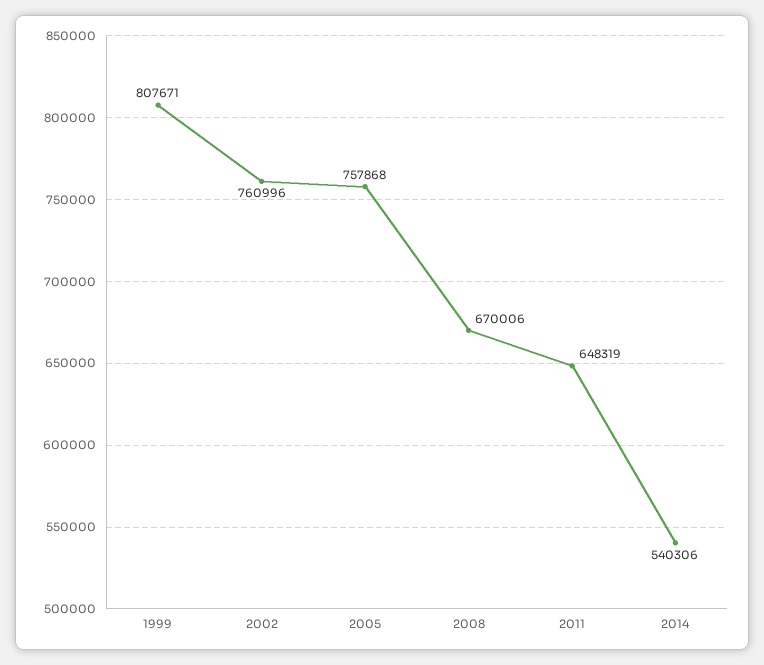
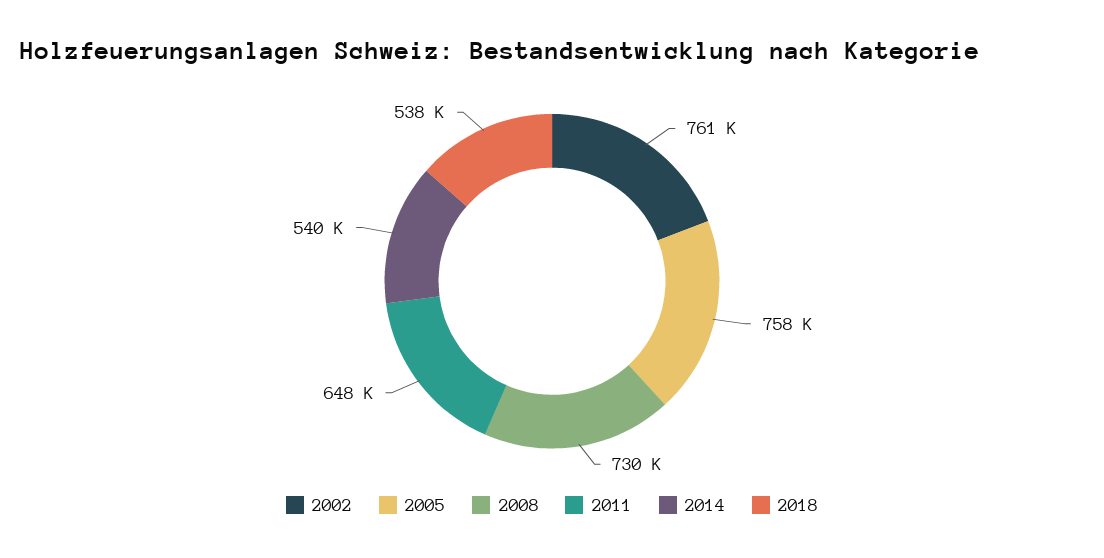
1999: 807671 -> none
2008: 670006 -> 730000
2018: none -> 538000

